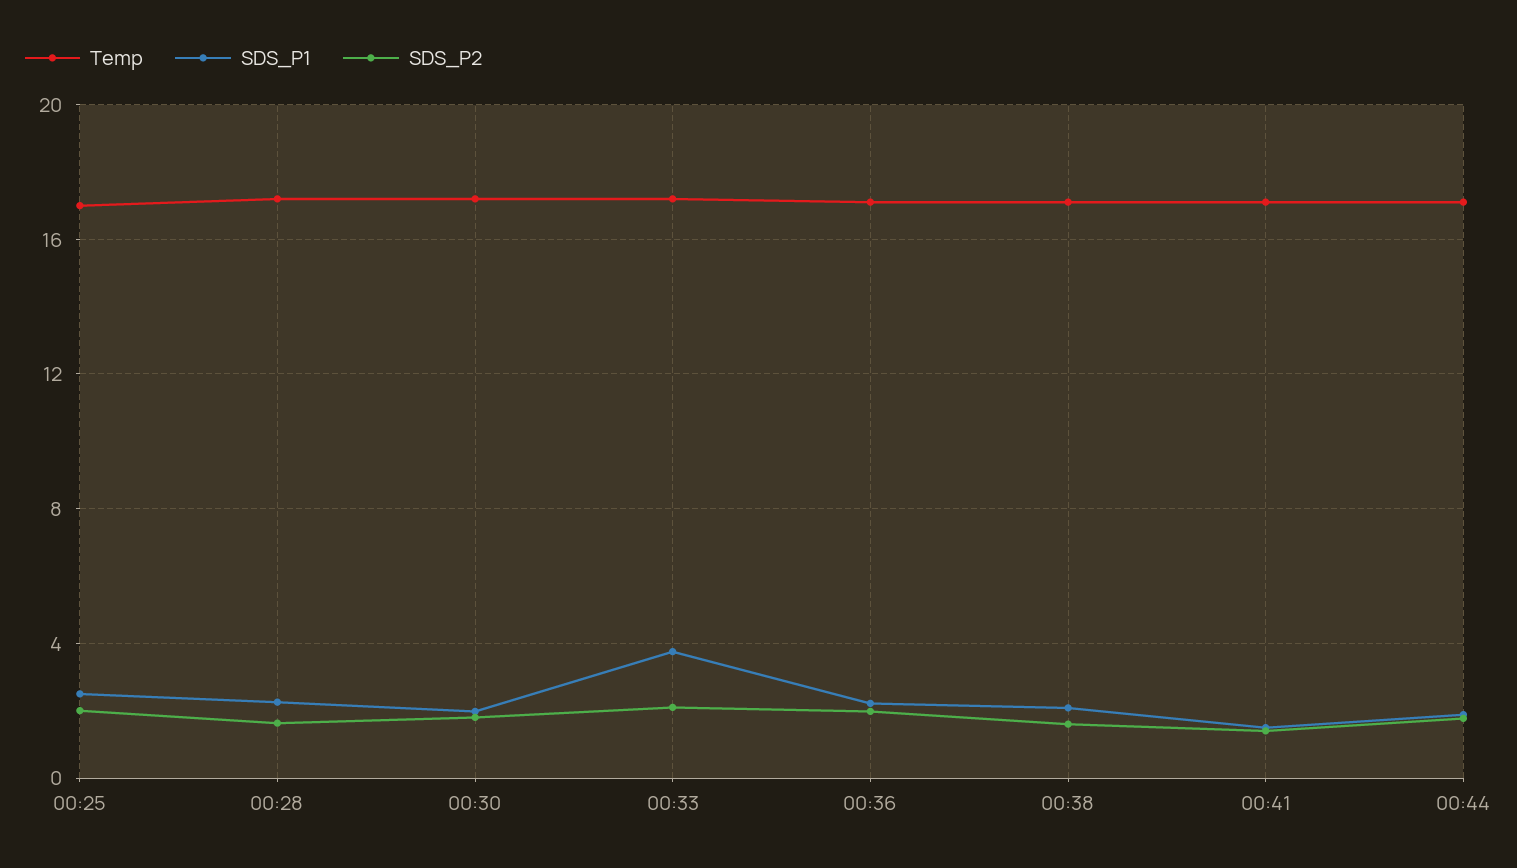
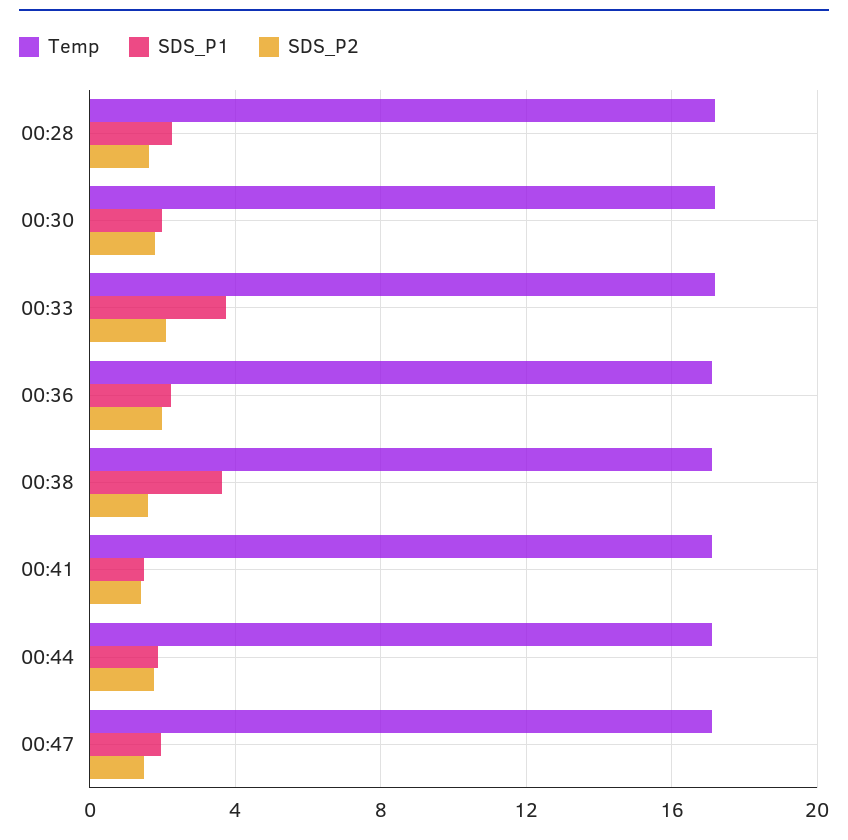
Temp, 00:25: 17 -> none
SDS_P1, 00:25: 2.5 -> none
SDS_P2, 00:25: 2 -> none
SDS_P1, 00:38: 2 -> 3.5
Temp, 00:47: none -> 17
SDS_P1, 00:47: none -> 2
SDS_P2, 00:47: none -> 1.5

